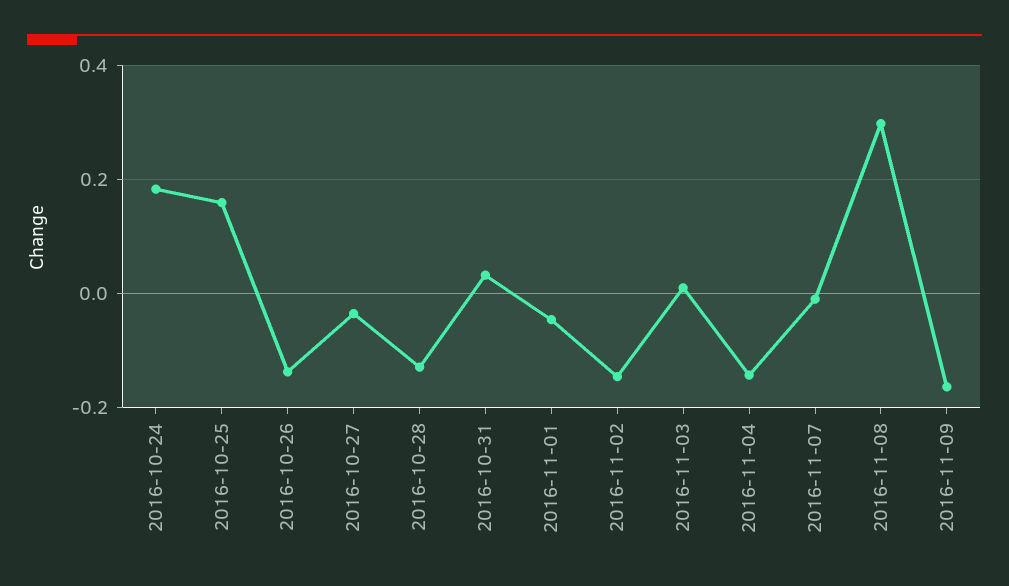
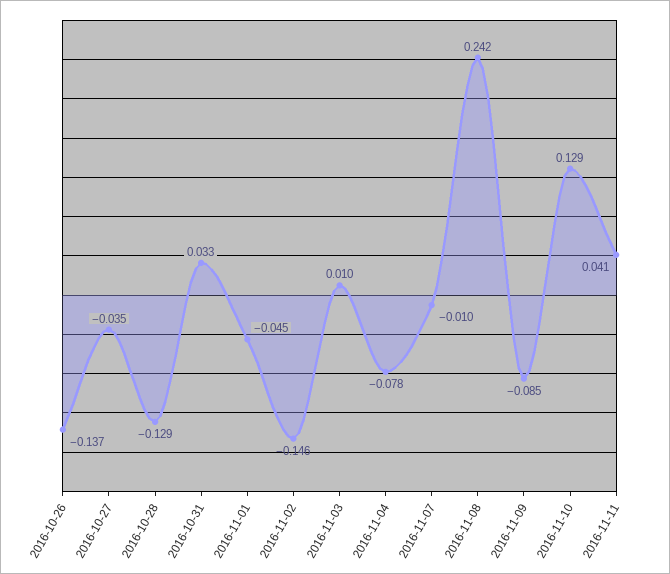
2016-10-24: 0.18 -> none
2016-10-25: 0.16 -> none
2016-11-04: -0.14 -> -0.078
2016-11-08: 0.3 -> 0.242
2016-11-09: -0.16 -> -0.085
2016-11-10: none -> 0.129
2016-11-11: none -> 0.041

